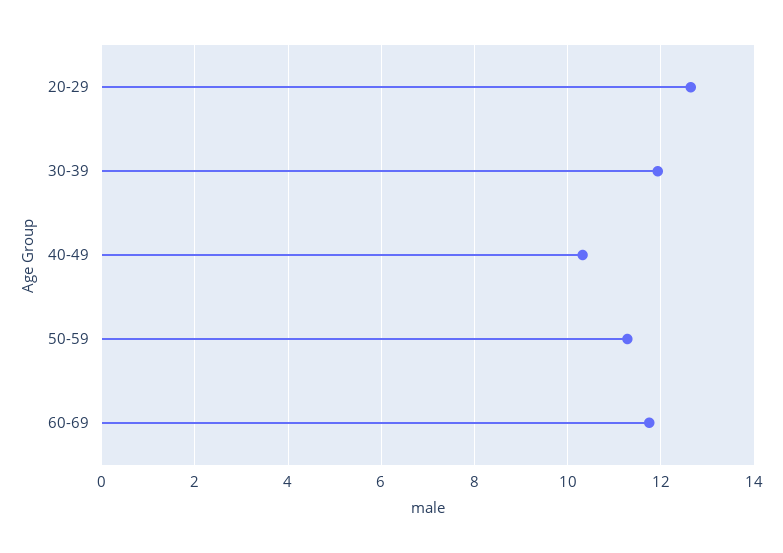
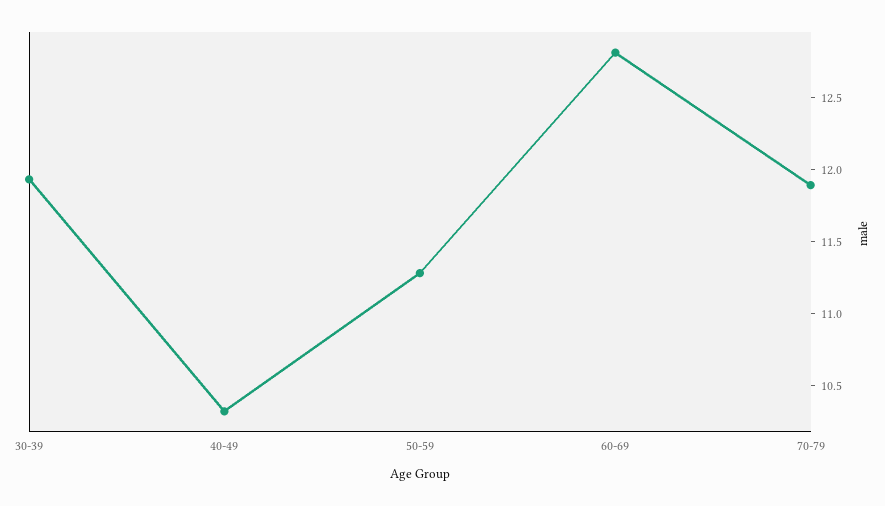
20-29: 12.6 -> none
60-69: 11.8 -> 12.8
70-79: none -> 11.9

